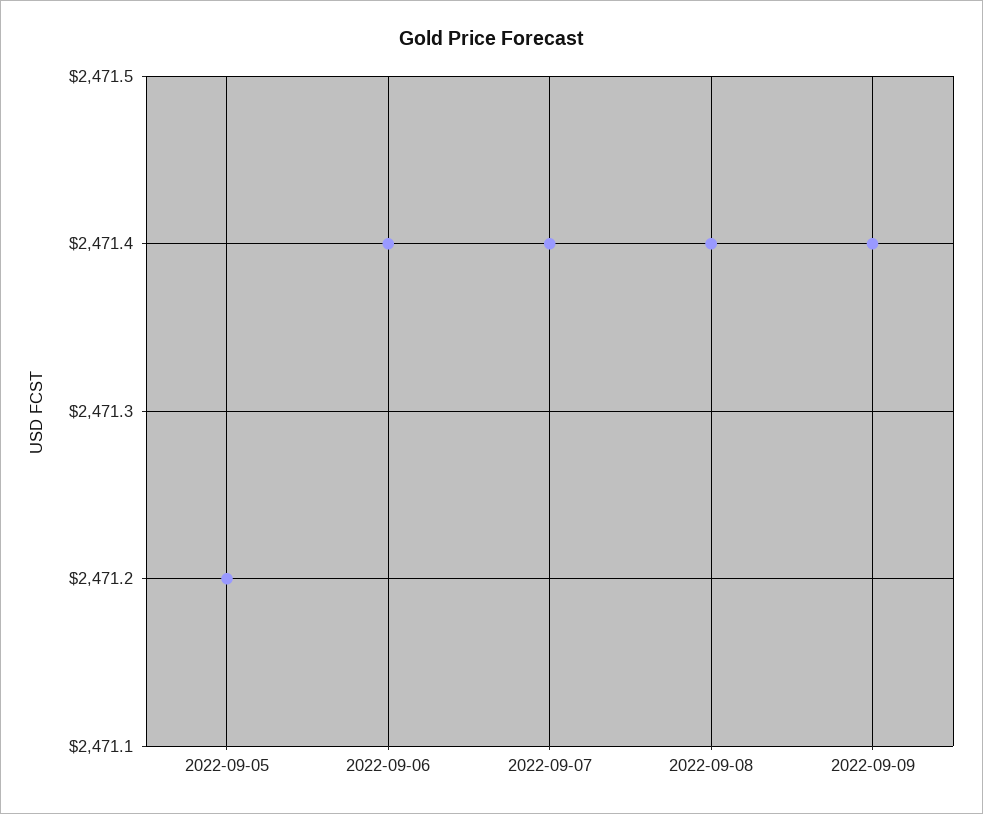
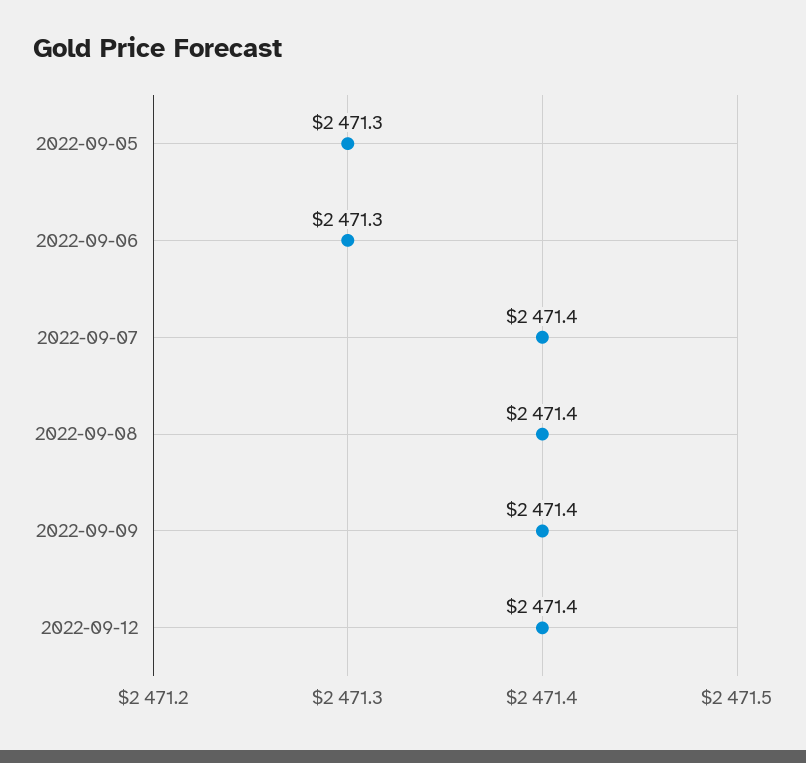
2022-09-05: 2471.2 -> 2471.3
2022-09-06: 2471.4 -> 2471.3
2022-09-12: none -> 2471.4

